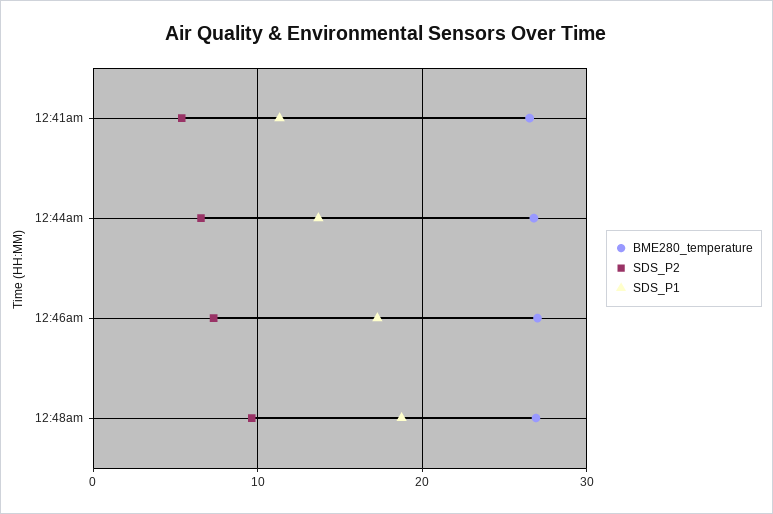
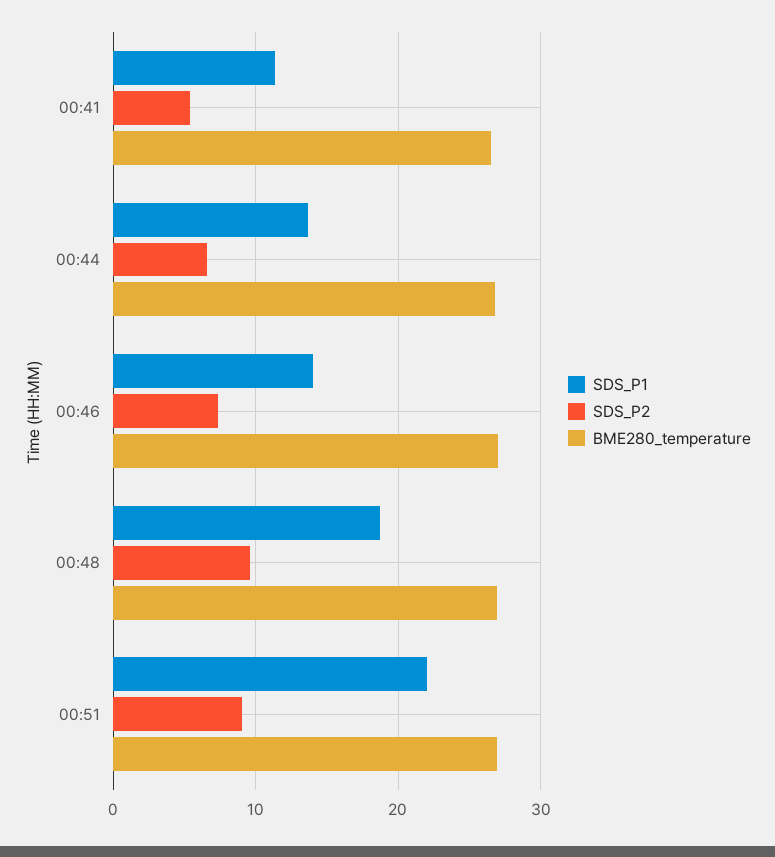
SDS_P1, 12:46am: 17 -> 14
SDS_P1, 00:51: none -> 22
SDS_P2, 00:51: none -> 9
BME280_temperature, 00:51: none -> 27

